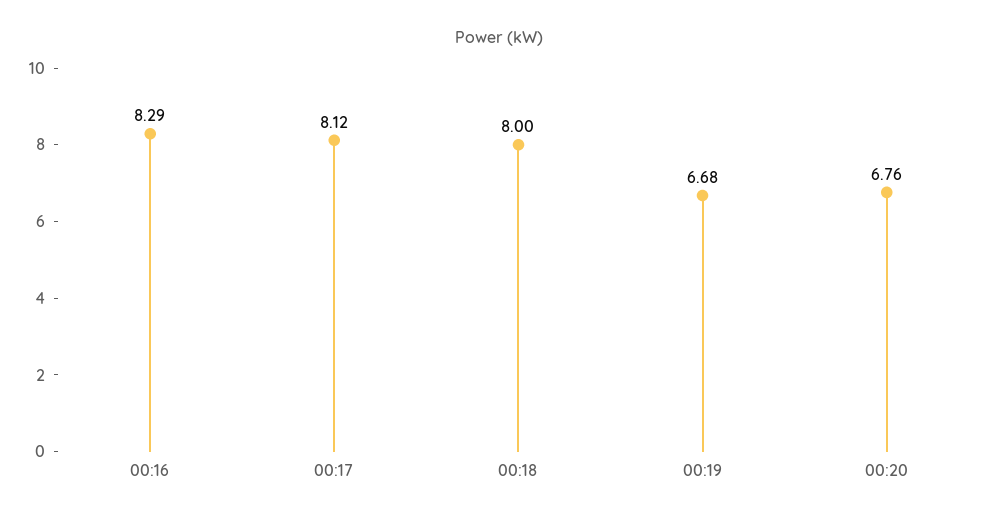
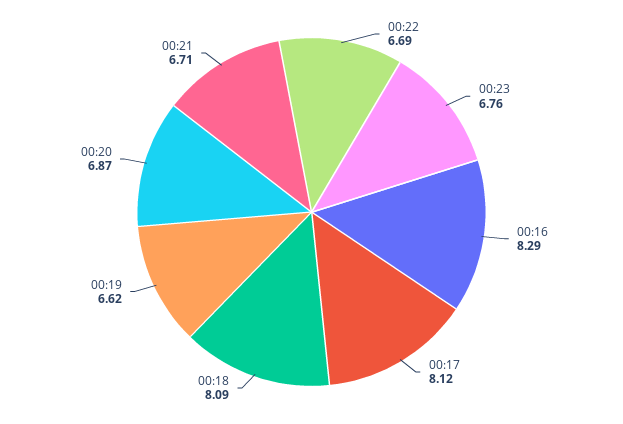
00:18: 8 -> 8.09
00:19: 6.68 -> 6.62
00:20: 6.76 -> 6.87
00:22: none -> 6.69
00:23: none -> 6.76
00:21: none -> 6.71

